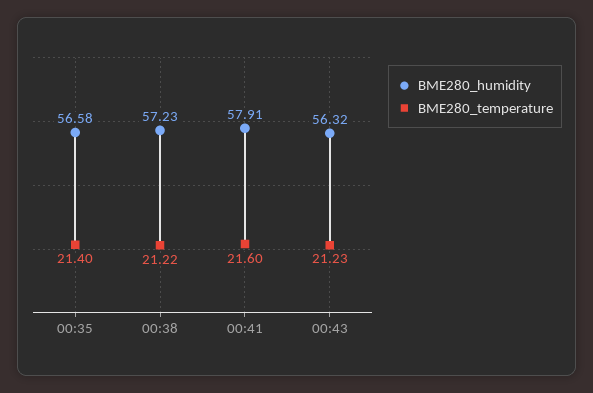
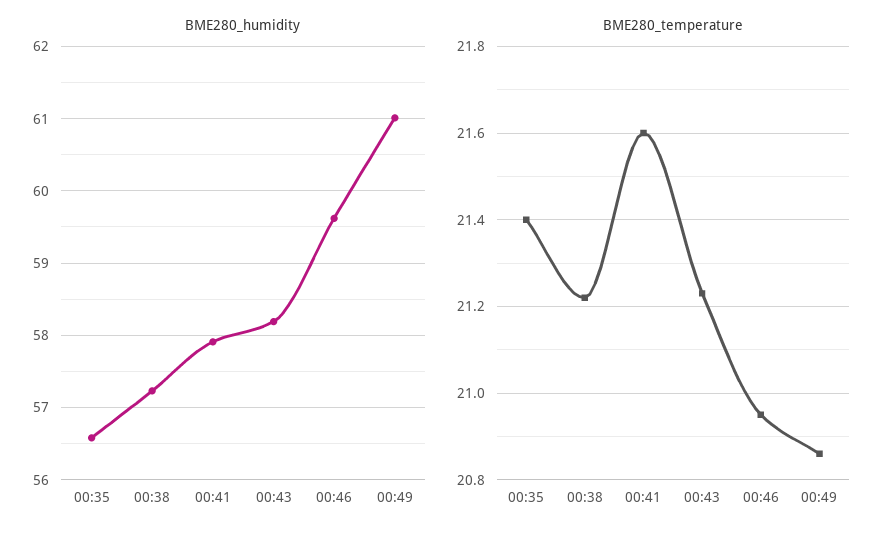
BME280_humidity, 00:43: 56.32 -> 58.2
BME280_humidity, 00:46: none -> 59.6
BME280_humidity, 00:49: none -> 61
BME280_temperature, 00:46: none -> 20.95
BME280_temperature, 00:49: none -> 20.85

